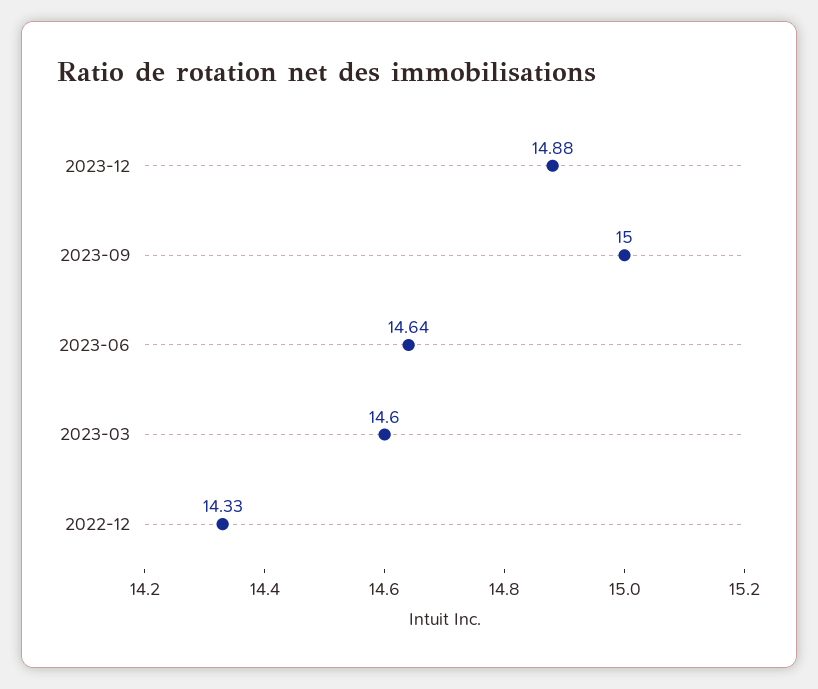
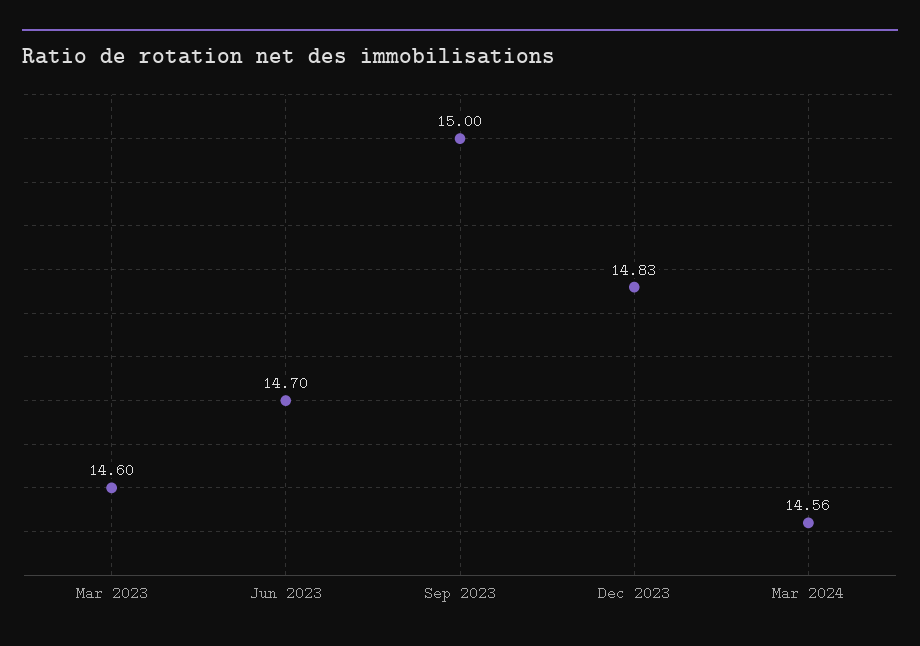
2023-12: 14.88 -> 14.83
2023-06: 14.64 -> 14.7
2022-12: 14.33 -> none
Mar 2024: none -> 14.56

